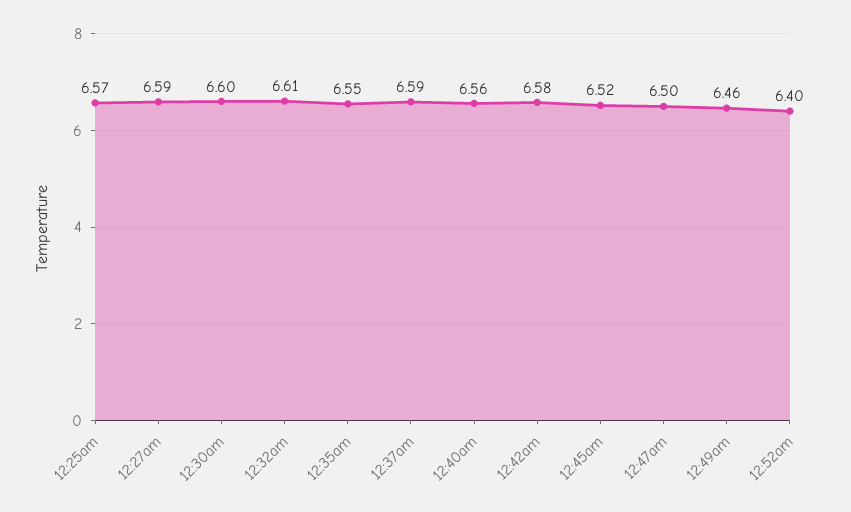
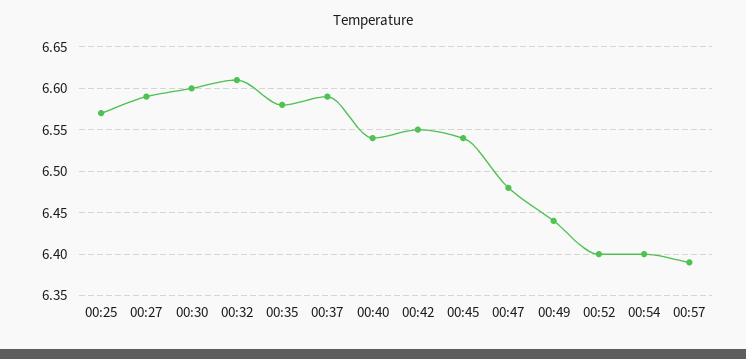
12:35am: 6.55 -> 6.58
12:40am: 6.56 -> 6.54
12:42am: 6.58 -> 6.55
12:45am: 6.52 -> 6.54
12:47am: 6.5 -> 6.48
12:49am: 6.46 -> 6.44
00:54: none -> 6.4
00:57: none -> 6.39

